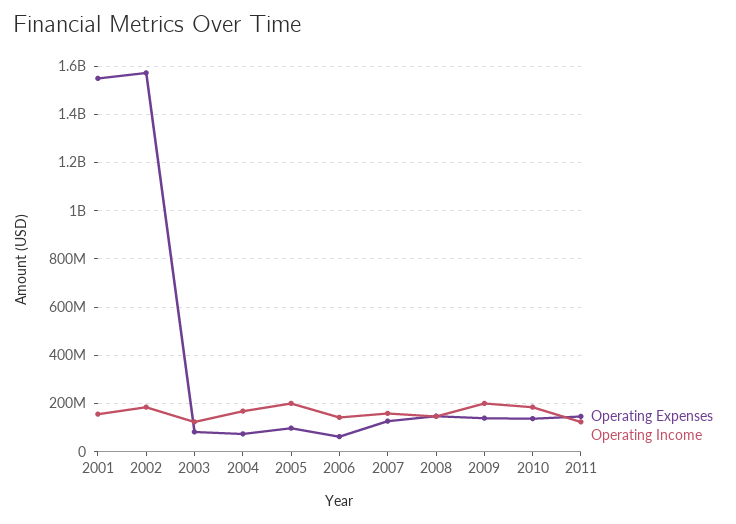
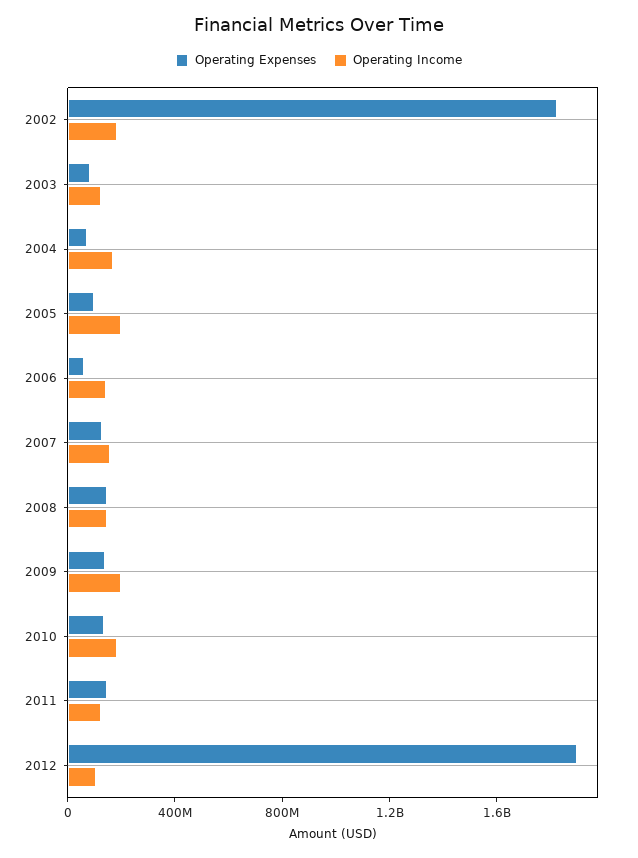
Operating Expenses, 2001: 1550000000 -> none
Operating Income, 2001: 150000000 -> none
Operating Expenses, 2002: 1575000000 -> 1800000000
Operating Expenses, 2012: none -> 1900000000
Operating Income, 2012: none -> 100000000

